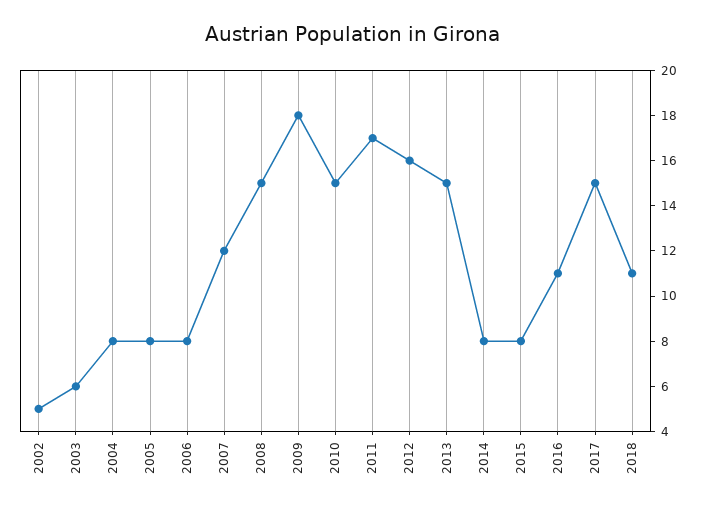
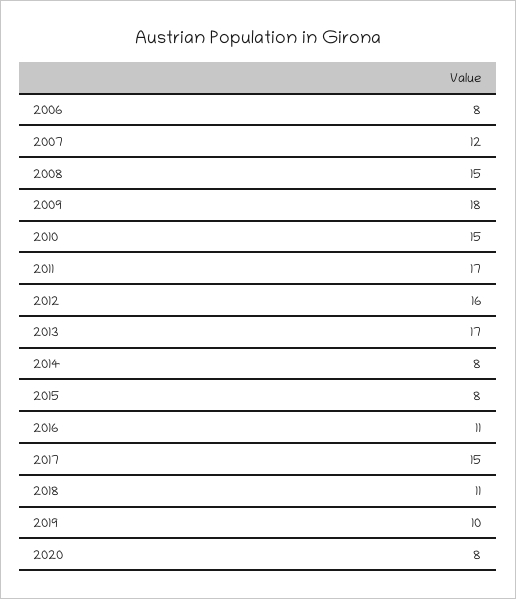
2002: 5 -> none
2003: 6 -> none
2004: 8 -> none
2005: 8 -> none
2013: 15 -> 17
2019: none -> 10
2020: none -> 8

